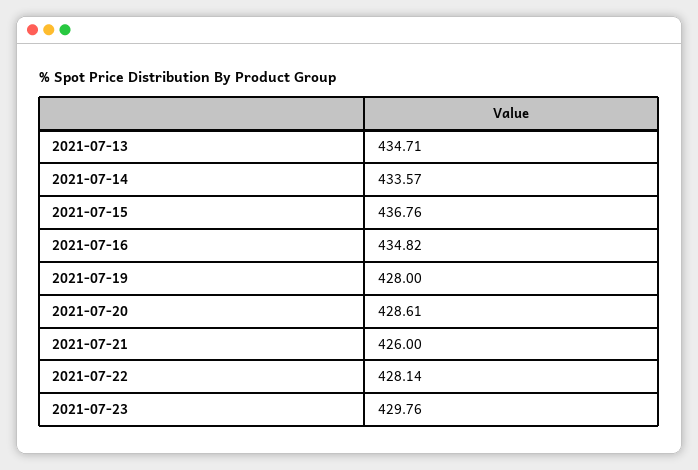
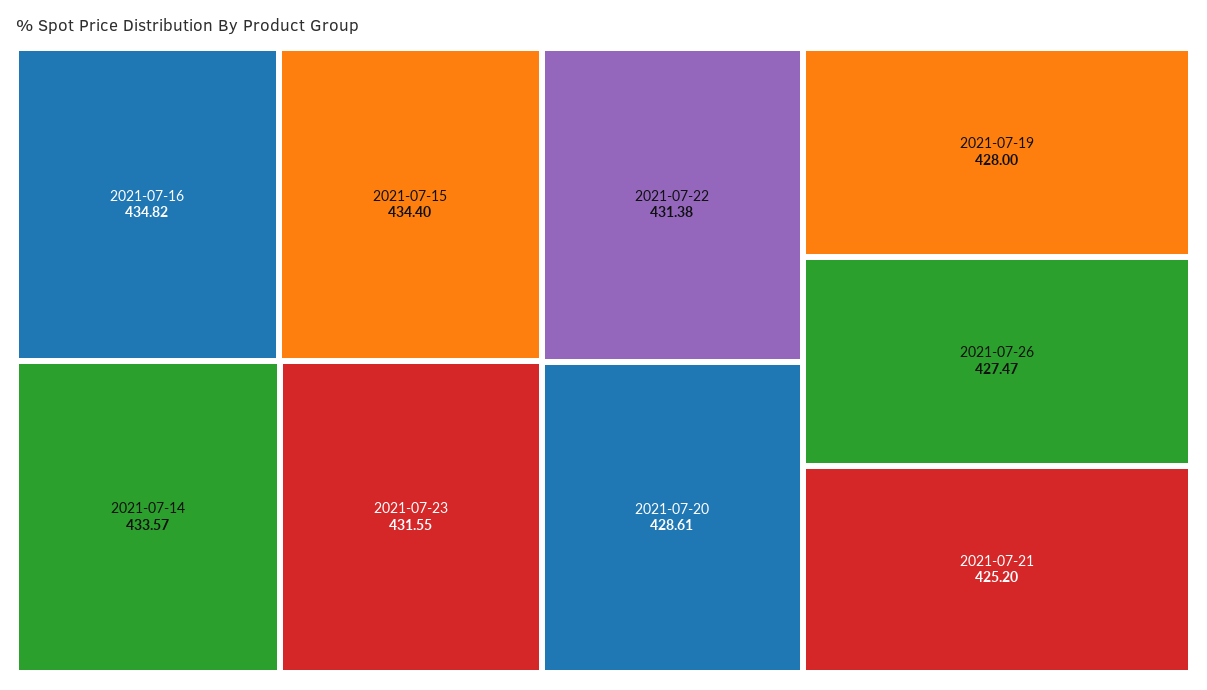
2021-07-13: 434.71 -> none
2021-07-15: 436.76 -> 434.4
2021-07-21: 426 -> 425.2
2021-07-22: 428.14 -> 431.38
2021-07-23: 429.76 -> 431.55
2021-07-26: none -> 427.47

